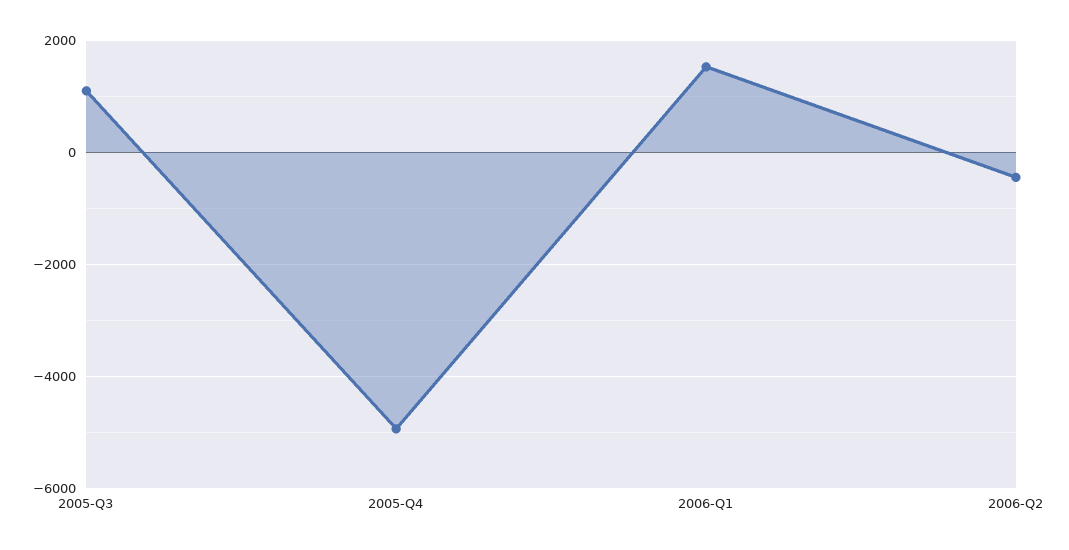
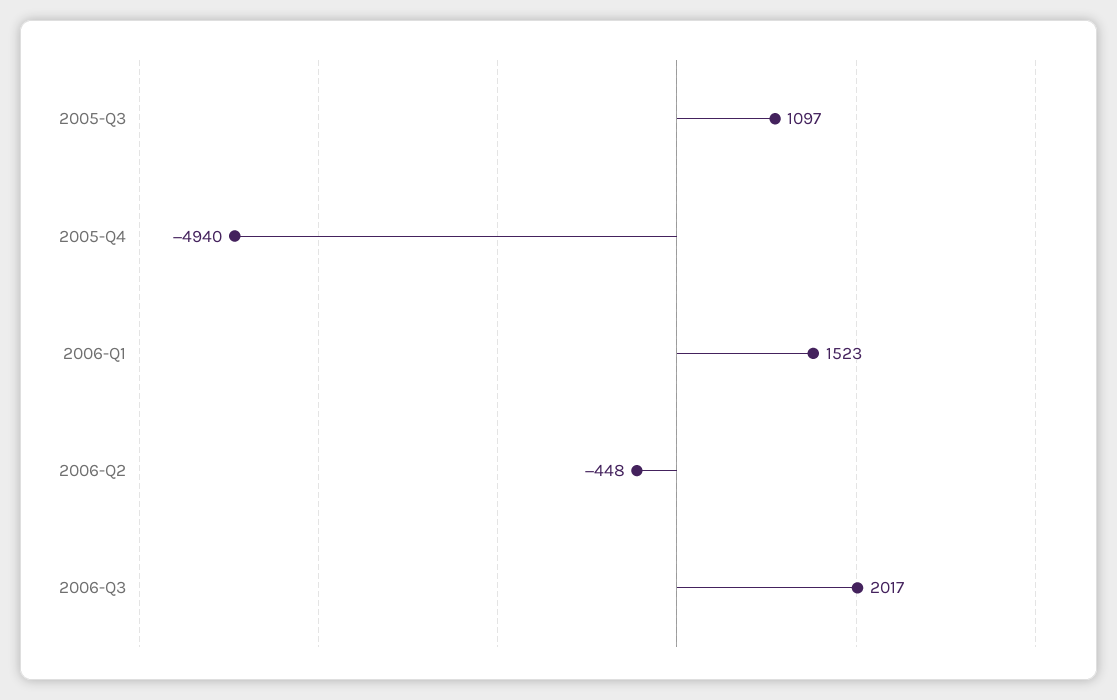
2006-Q3: none -> 2017

